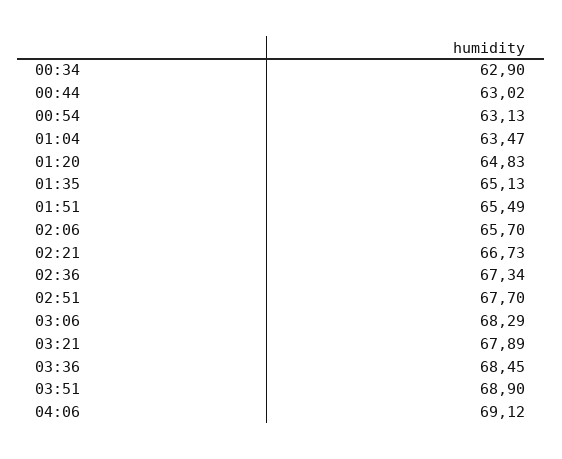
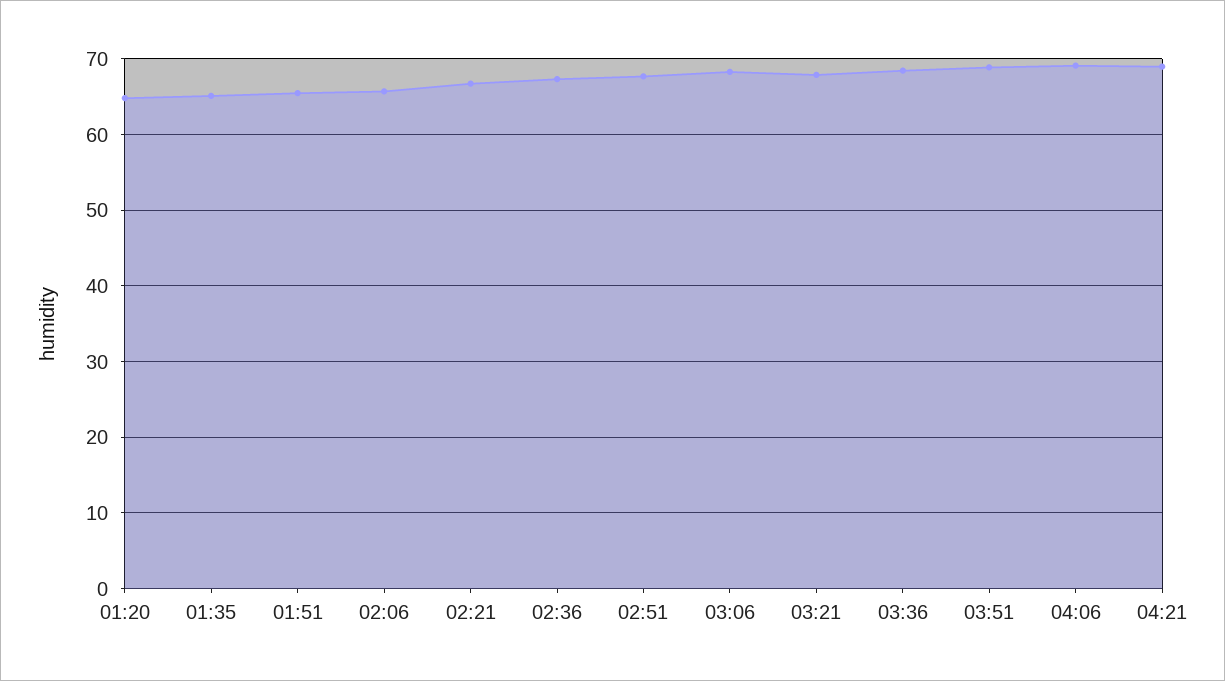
00:34: 62.9 -> none
00:44: 63.02 -> none
00:54: 63.13 -> none
01:04: 63.47 -> none
04:21: none -> 69

